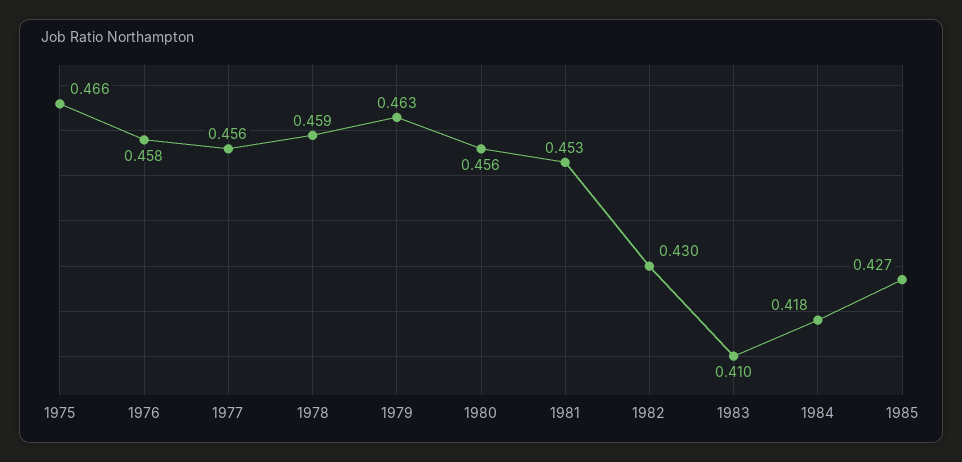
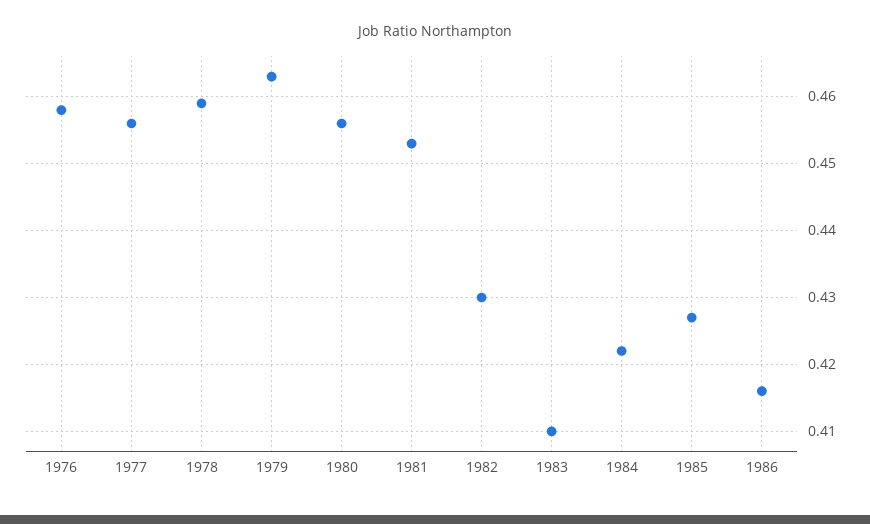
1975: 0.466 -> none
1984: 0.418 -> 0.422
1986: none -> 0.416

